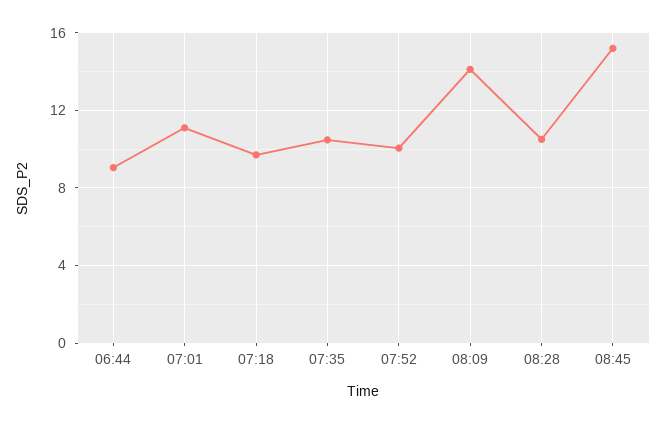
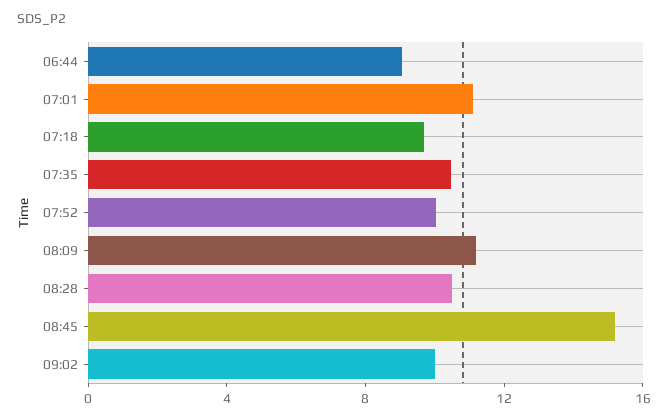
08:09: 14 -> 11
09:02: none -> 10

